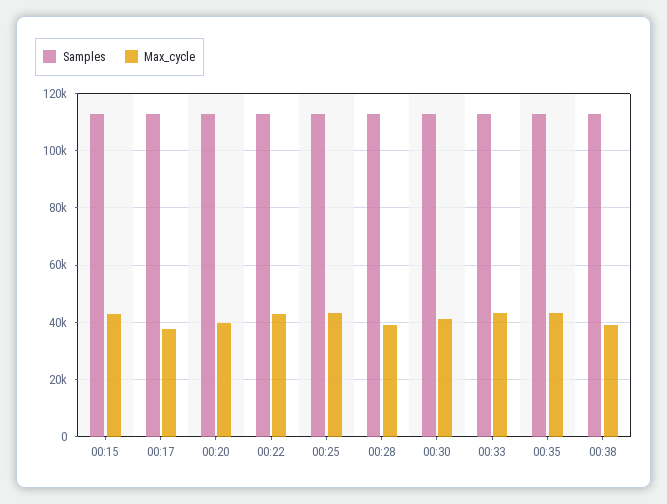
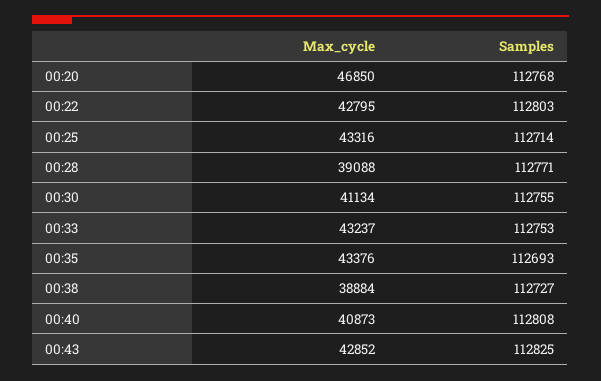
Samples, 00:15: 112500 -> none
Max_cycle, 00:15: 42500 -> none
Samples, 00:17: 112500 -> none
Max_cycle, 00:17: 37500 -> none
Max_cycle, 00:20: 40000 -> 46850
Max_cycle, 00:40: none -> 40873
Samples, 00:40: none -> 112808
Max_cycle, 00:43: none -> 42852
Samples, 00:43: none -> 112825

